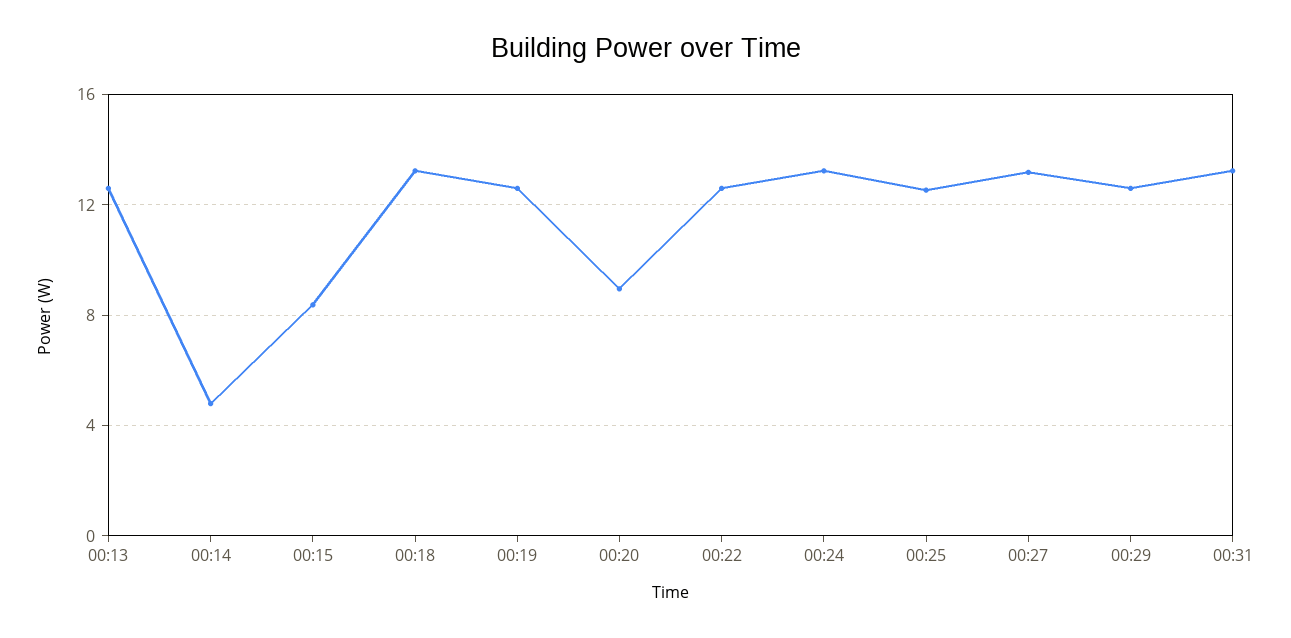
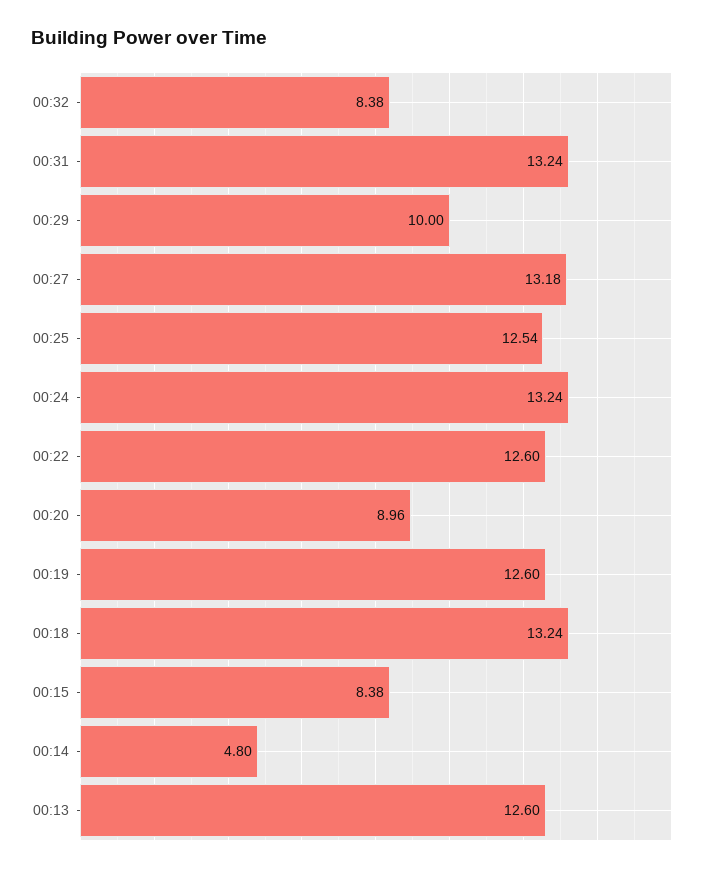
00:29: 12.5 -> 10
00:32: none -> 8.38

